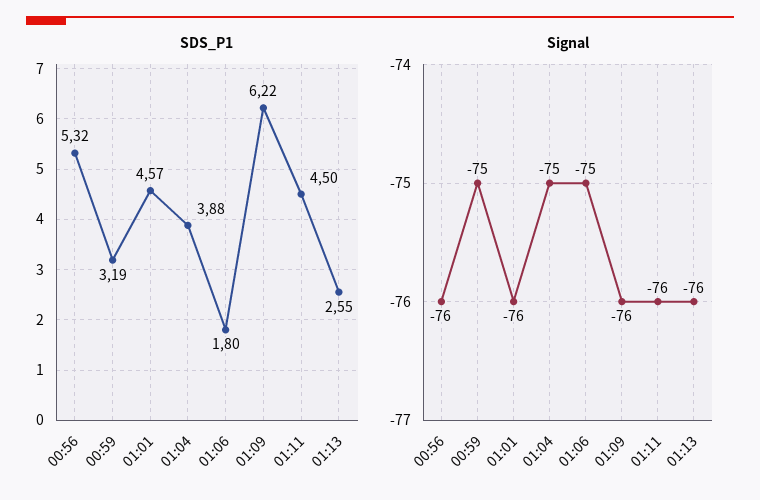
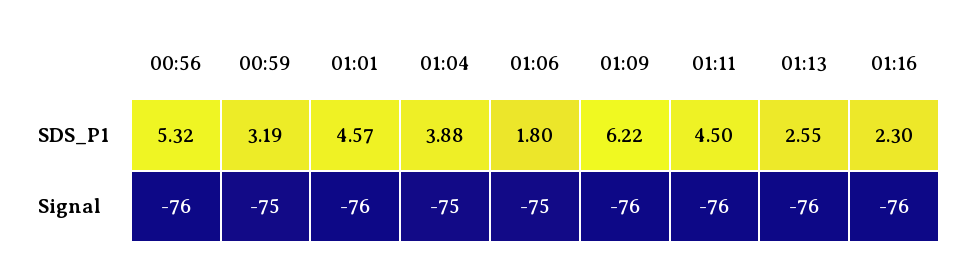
SDS_P1, 01:16: none -> 2.3
Signal, 01:16: none -> -76

